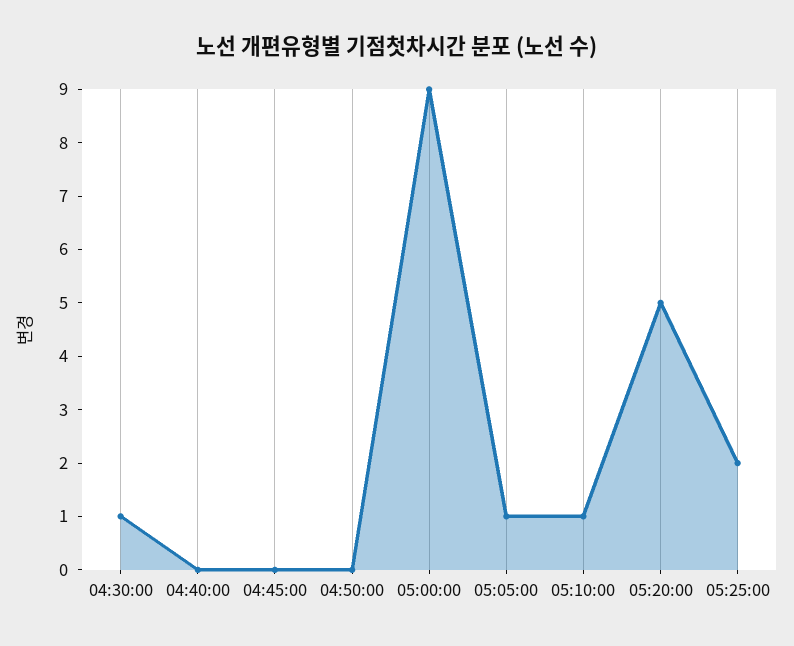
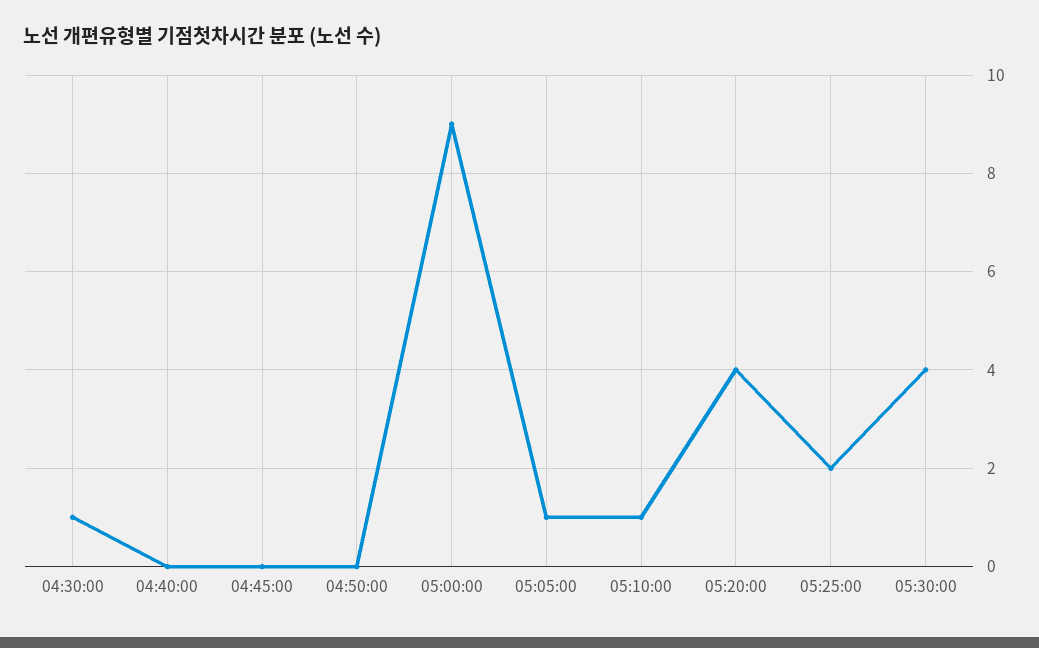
05:20:00: 5 -> 4
05:30:00: none -> 4

